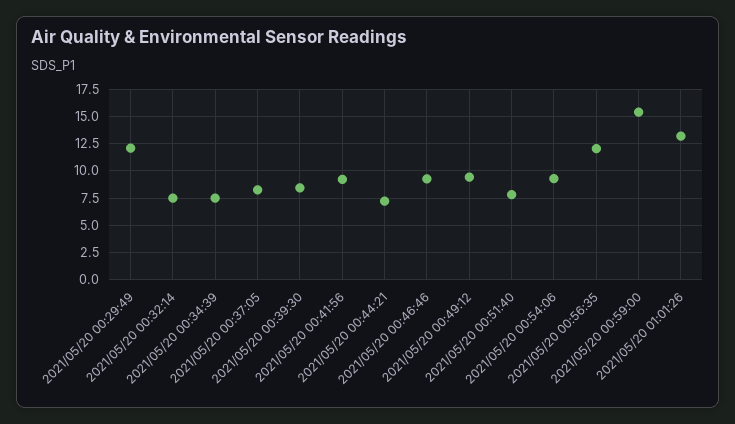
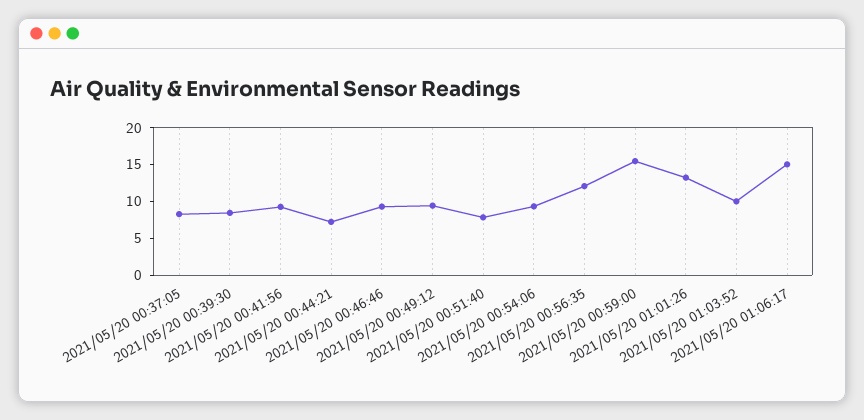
2021/05/20 00:29:49: 12.5 -> none
2021/05/20 00:32:14: 7.5 -> none
2021/05/20 00:34:39: 7.5 -> none
2021/05/20 01:03:52: none -> 10
2021/05/20 01:06:17: none -> 15

